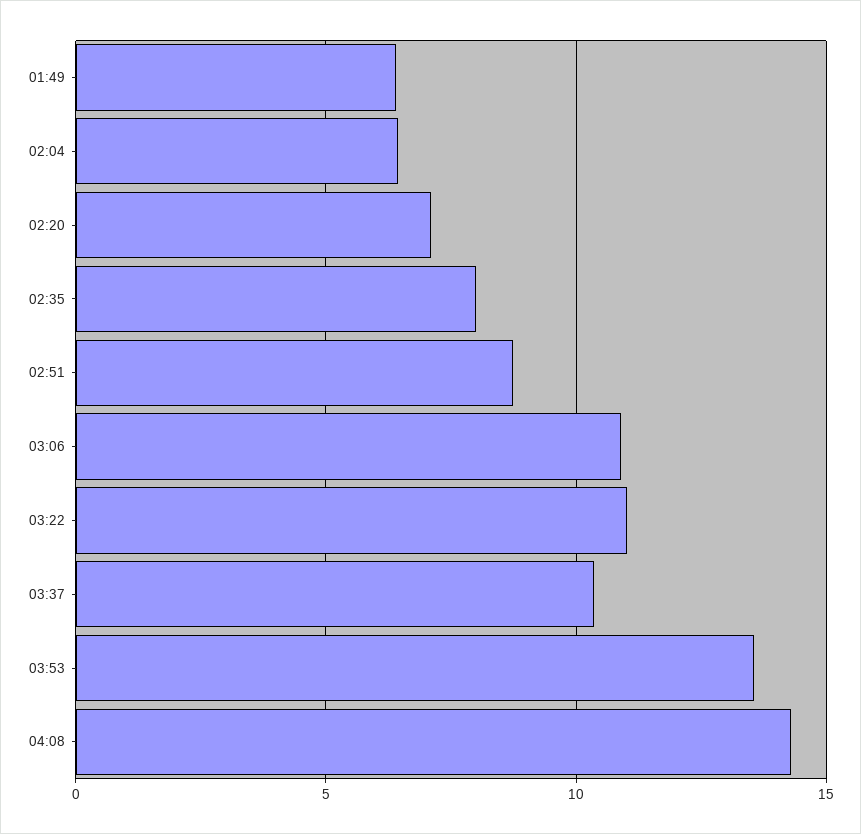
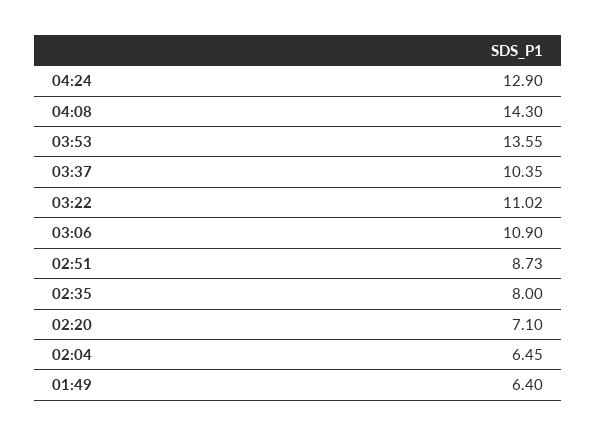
04:24: none -> 12.9

